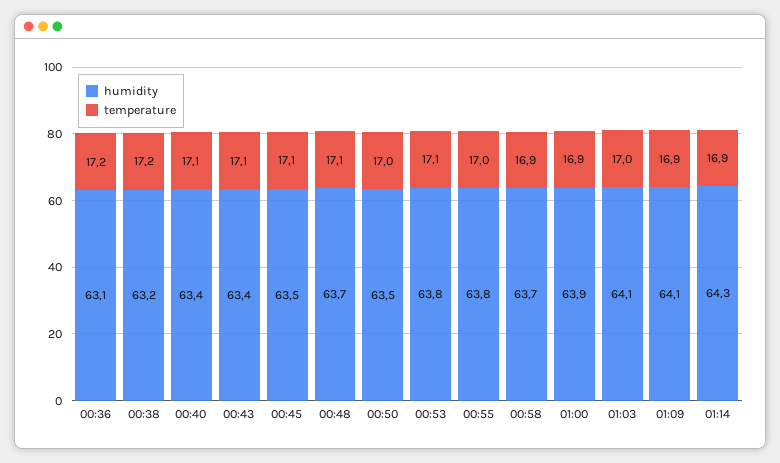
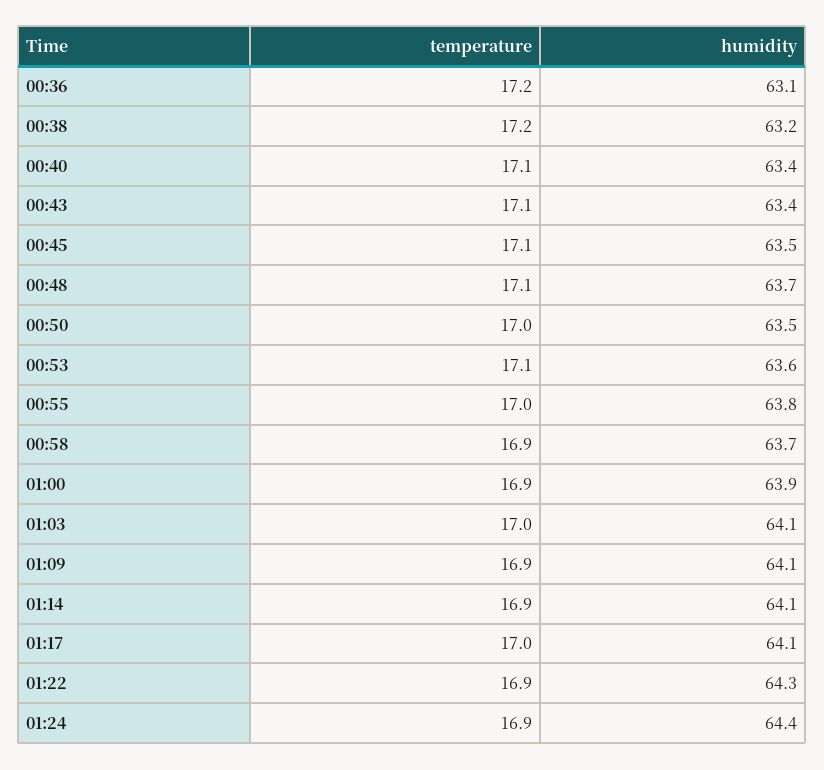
humidity, 00:53: 63.8 -> 63.6
humidity, 01:14: 64.3 -> 64.1
temperature, 01:17: none -> 17
humidity, 01:17: none -> 64.1
temperature, 01:22: none -> 16.9
humidity, 01:22: none -> 64.3
temperature, 01:24: none -> 16.9
humidity, 01:24: none -> 64.4

